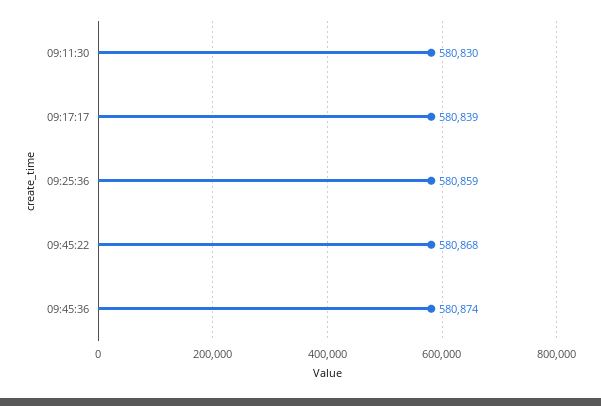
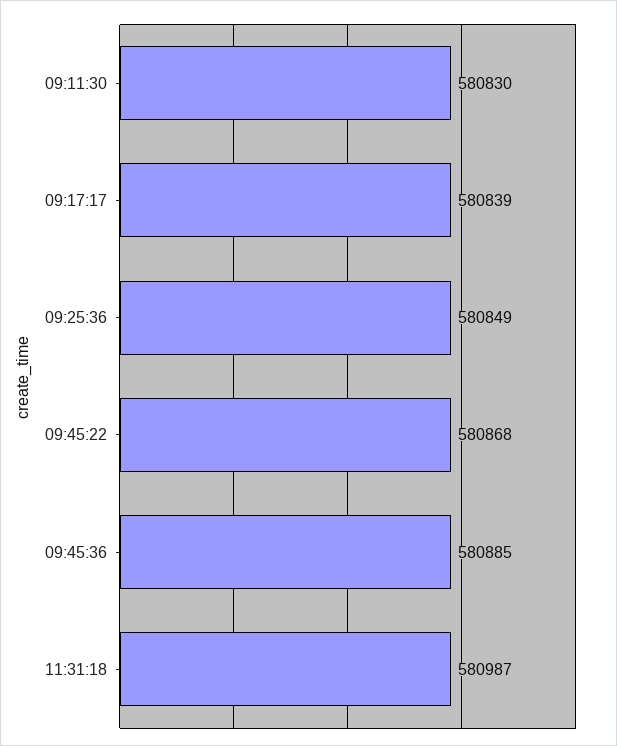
09:25:36: 580859 -> 580849
09:45:36: 580874 -> 580885
11:31:18: none -> 580987

